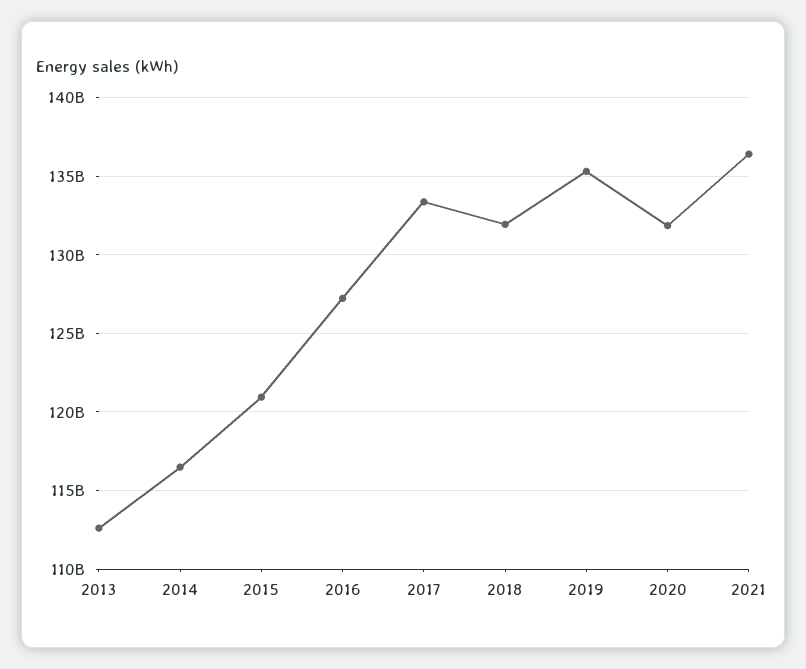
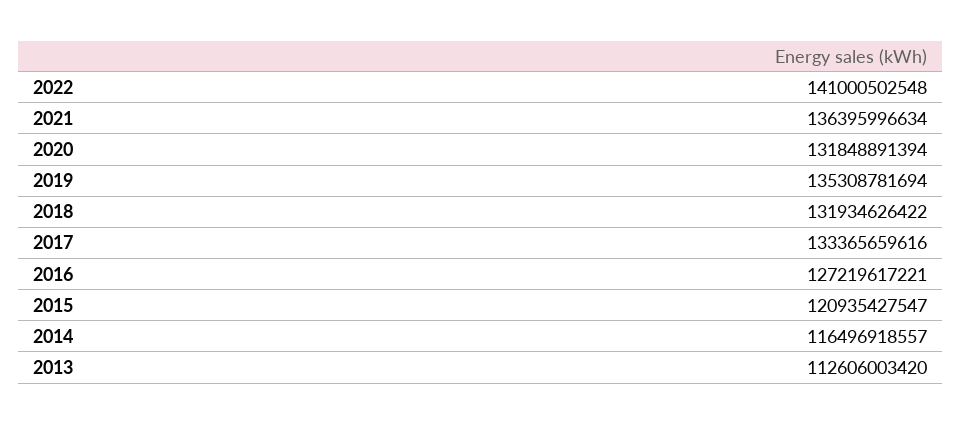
2022: none -> 141000502548

